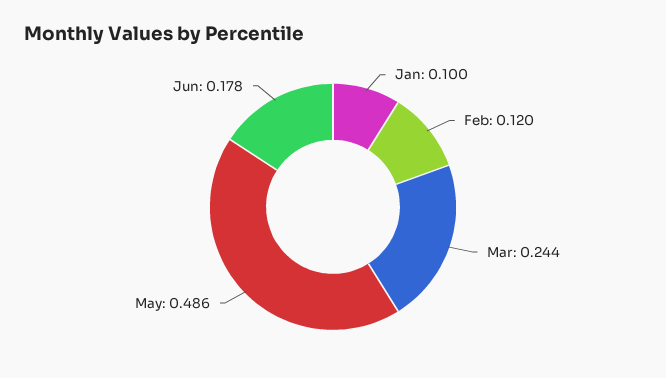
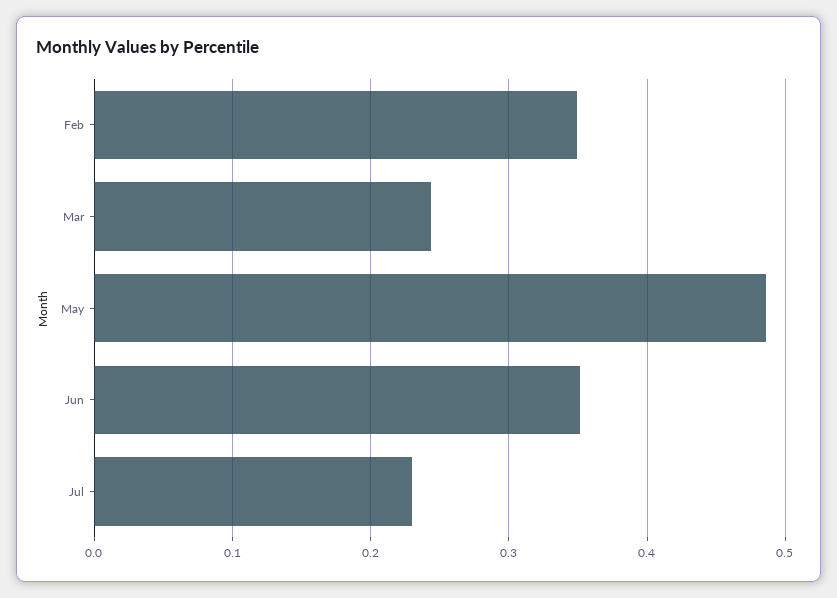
Jan: 0.1 -> none
Feb: 0.12 -> 0.35
Jun: 0.178 -> 0.35
Jul: none -> 0.23

